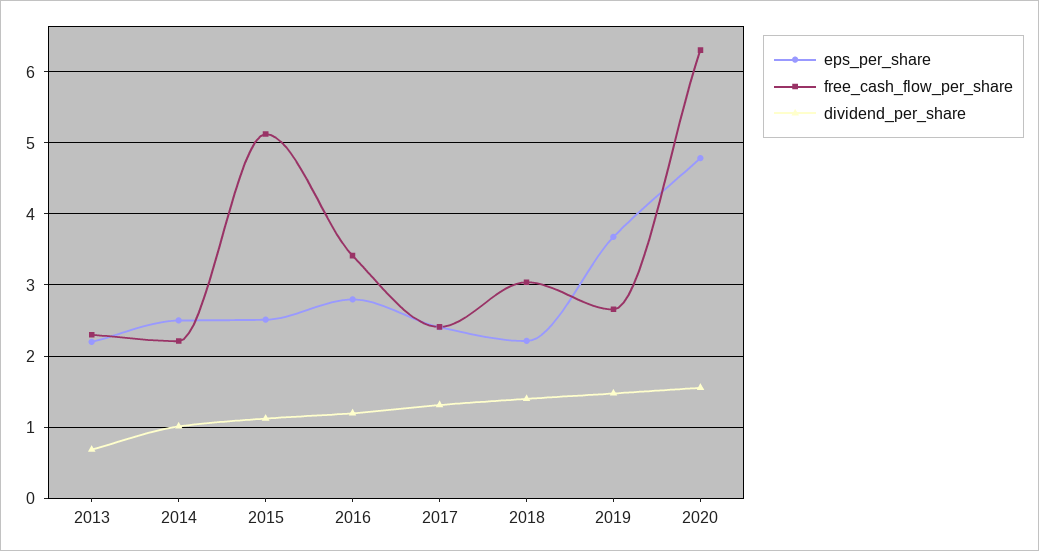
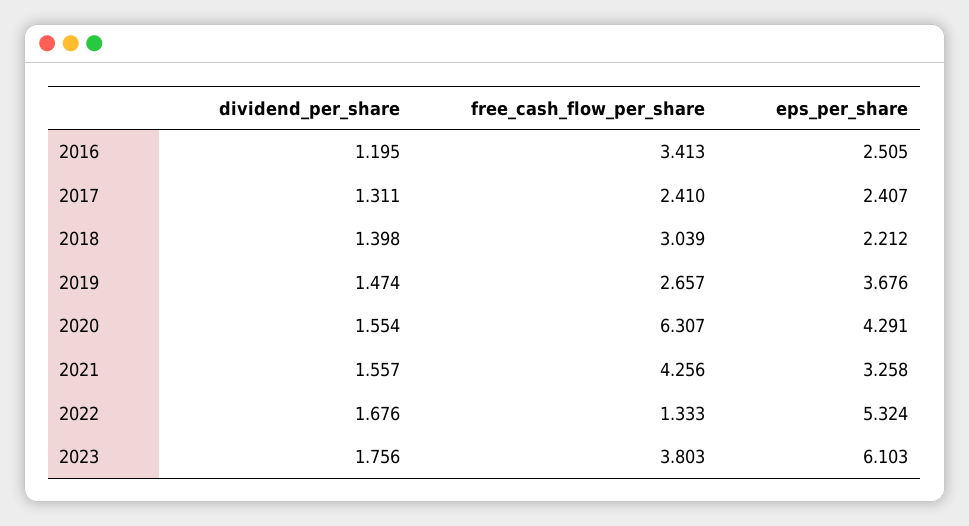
eps_per_share, 2013: 2.2 -> none
free_cash_flow_per_share, 2013: 2.3 -> none
dividend_per_share, 2013: 0.7 -> none
eps_per_share, 2014: 2.5 -> none
free_cash_flow_per_share, 2014: 2.2 -> none
dividend_per_share, 2014: 1 -> none
eps_per_share, 2015: 2.5 -> none
free_cash_flow_per_share, 2015: 5.1 -> none
dividend_per_share, 2015: 1.1 -> none
eps_per_share, 2016: 2.8 -> 2.505
eps_per_share, 2020: 4.8 -> 4.291
dividend_per_share, 2021: none -> 1.557
free_cash_flow_per_share, 2021: none -> 4.256
eps_per_share, 2021: none -> 3.258
dividend_per_share, 2022: none -> 1.676
free_cash_flow_per_share, 2022: none -> 1.333
eps_per_share, 2022: none -> 5.324
dividend_per_share, 2023: none -> 1.756
free_cash_flow_per_share, 2023: none -> 3.803
eps_per_share, 2023: none -> 6.103

